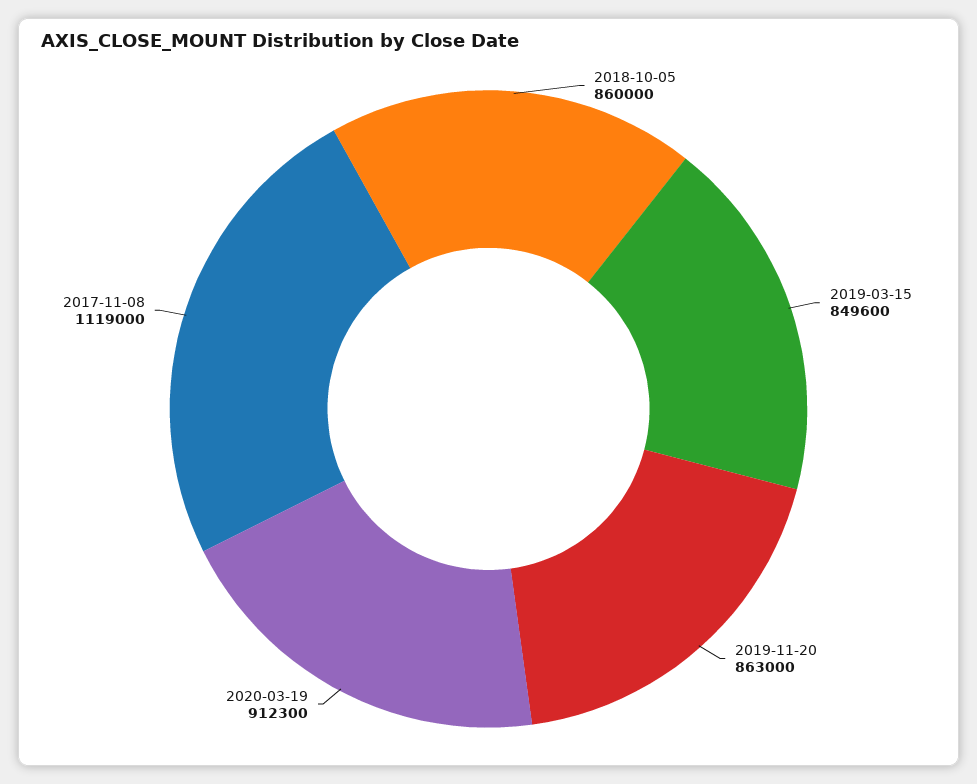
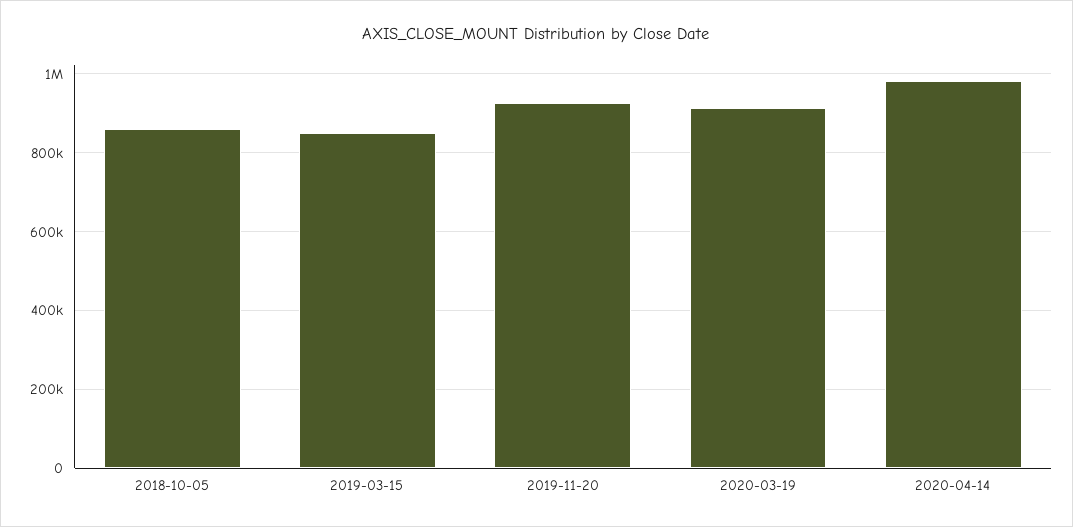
2019-11-20: 863000 -> 920000
2017-11-08: 1119000 -> none
2020-04-14: none -> 980000

